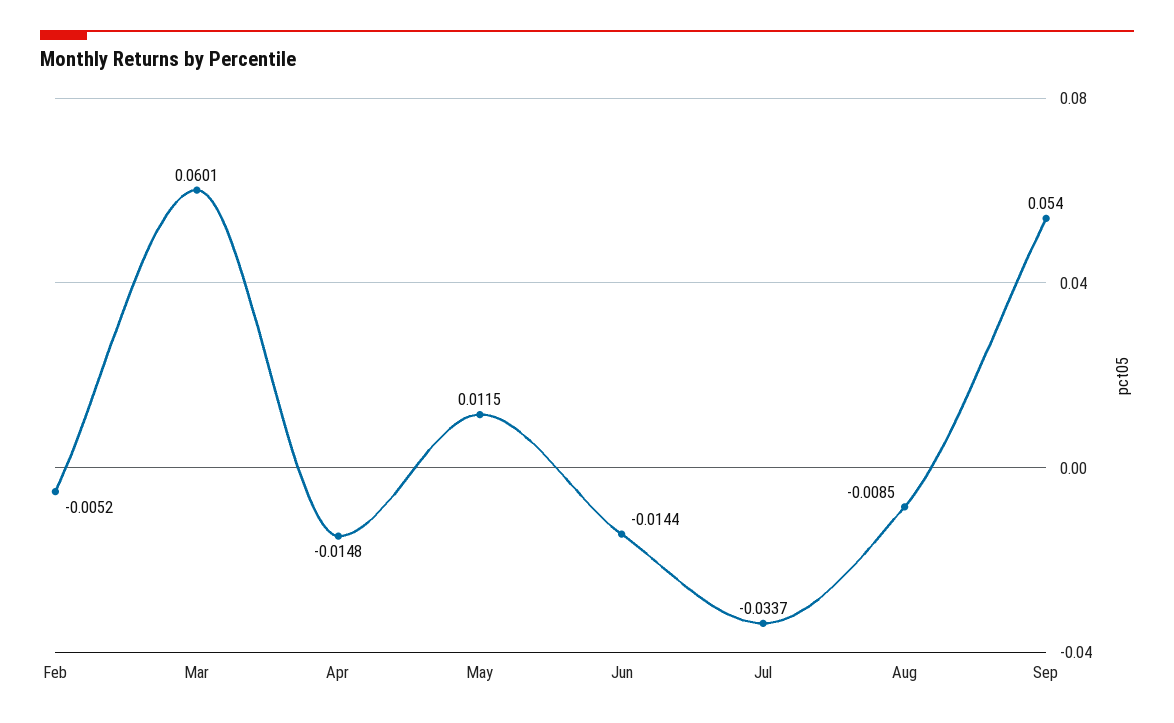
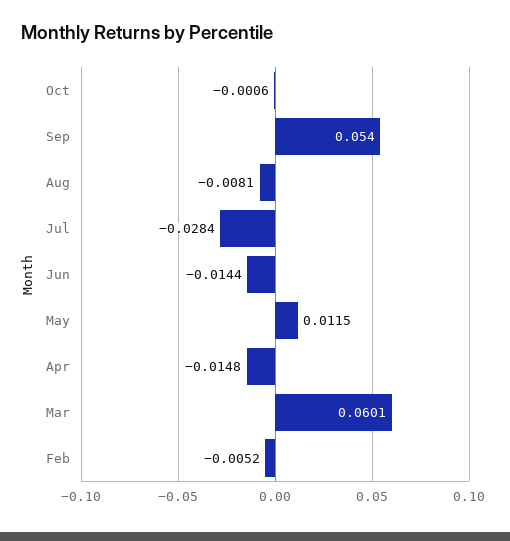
Jul: -0.0337 -> -0.0284
Aug: -0.0085 -> -0.0081
Oct: none -> -0.0006

